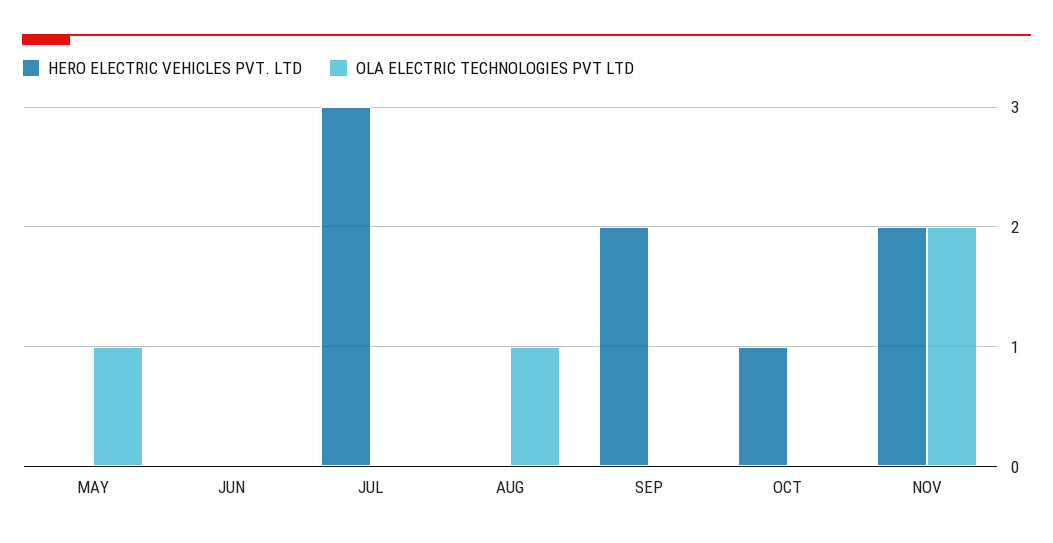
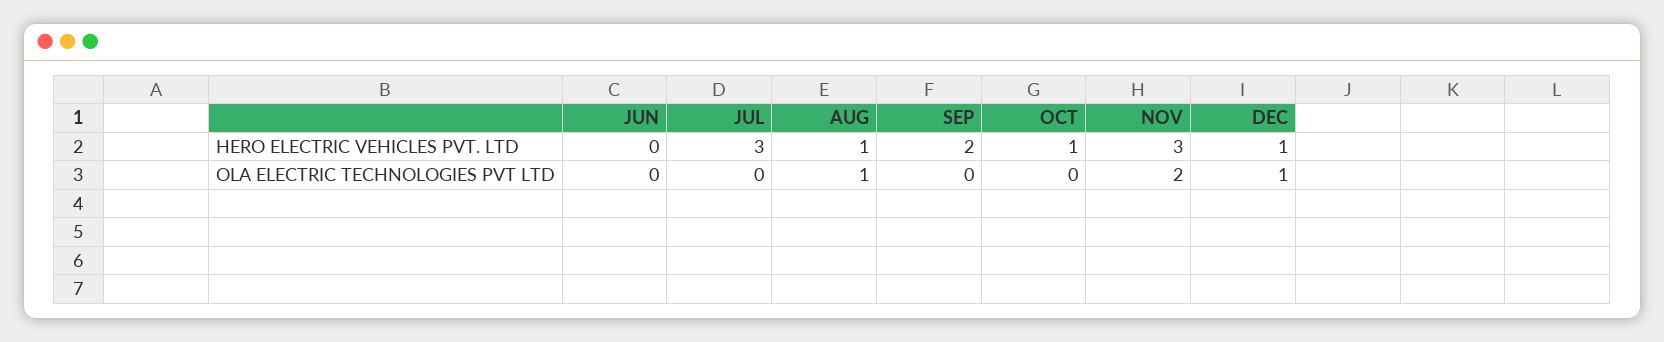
HERO ELECTRIC VEHICLES PVT. LTD, MAY: 0 -> none
OLA ELECTRIC TECHNOLOGIES PVT LTD, MAY: 1 -> none
HERO ELECTRIC VEHICLES PVT. LTD, AUG: 0 -> 1
HERO ELECTRIC VEHICLES PVT. LTD, NOV: 2 -> 3
HERO ELECTRIC VEHICLES PVT. LTD, DEC: none -> 1
OLA ELECTRIC TECHNOLOGIES PVT LTD, DEC: none -> 1

